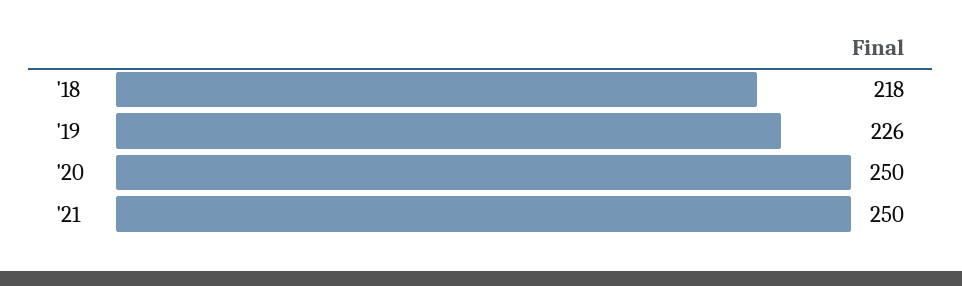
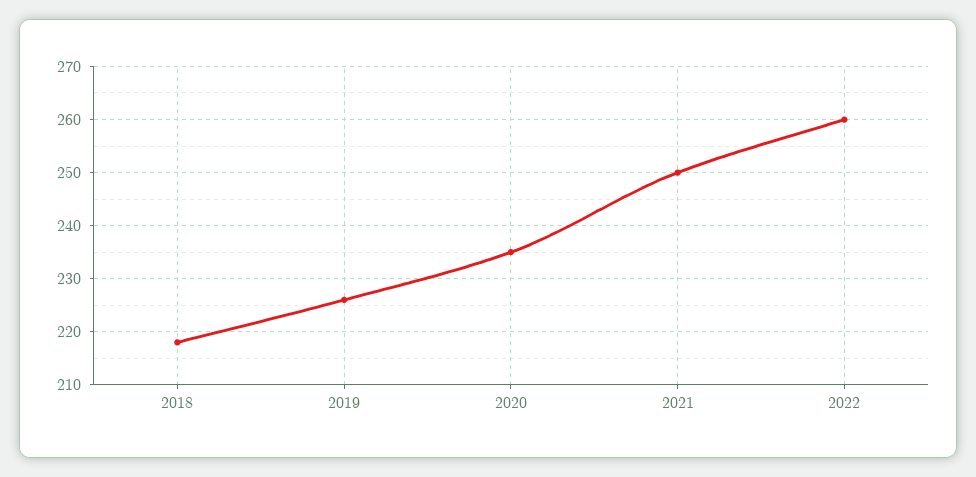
'20: 250 -> 235
2022: none -> 260

